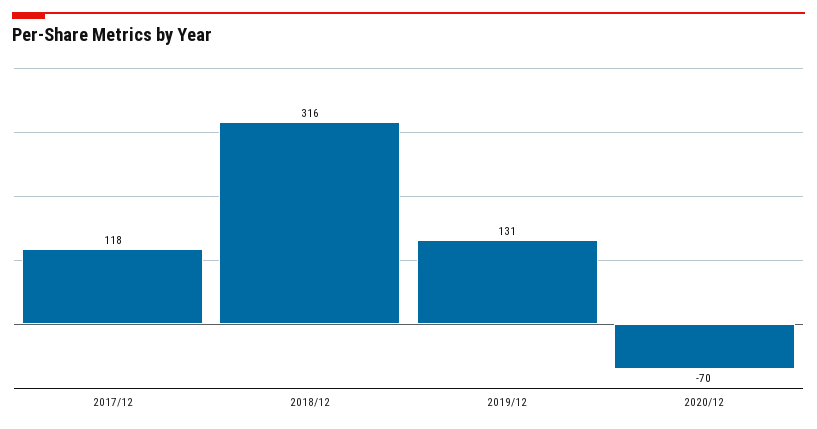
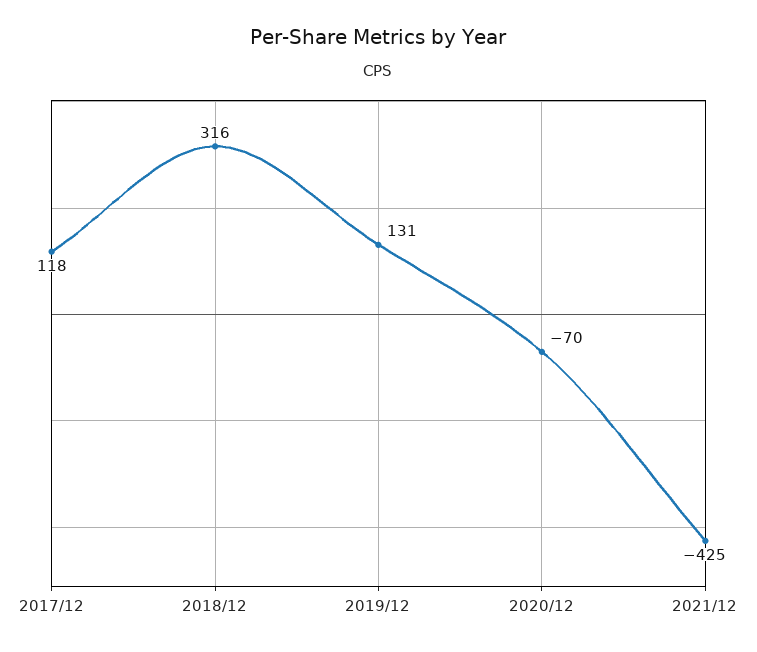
2021/12: none -> -425

